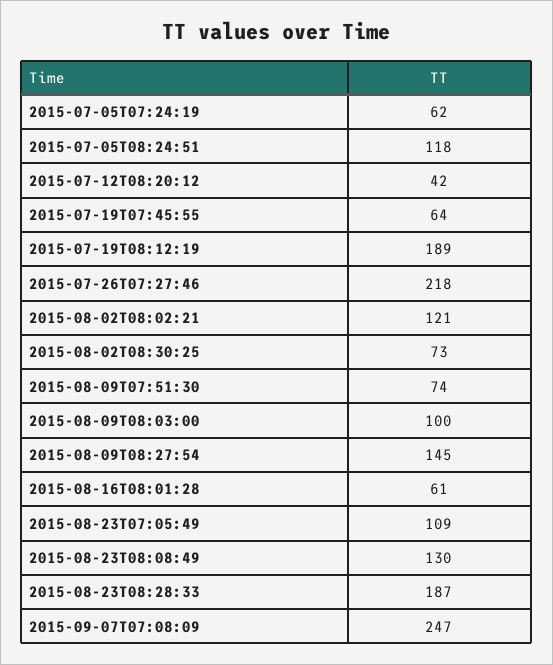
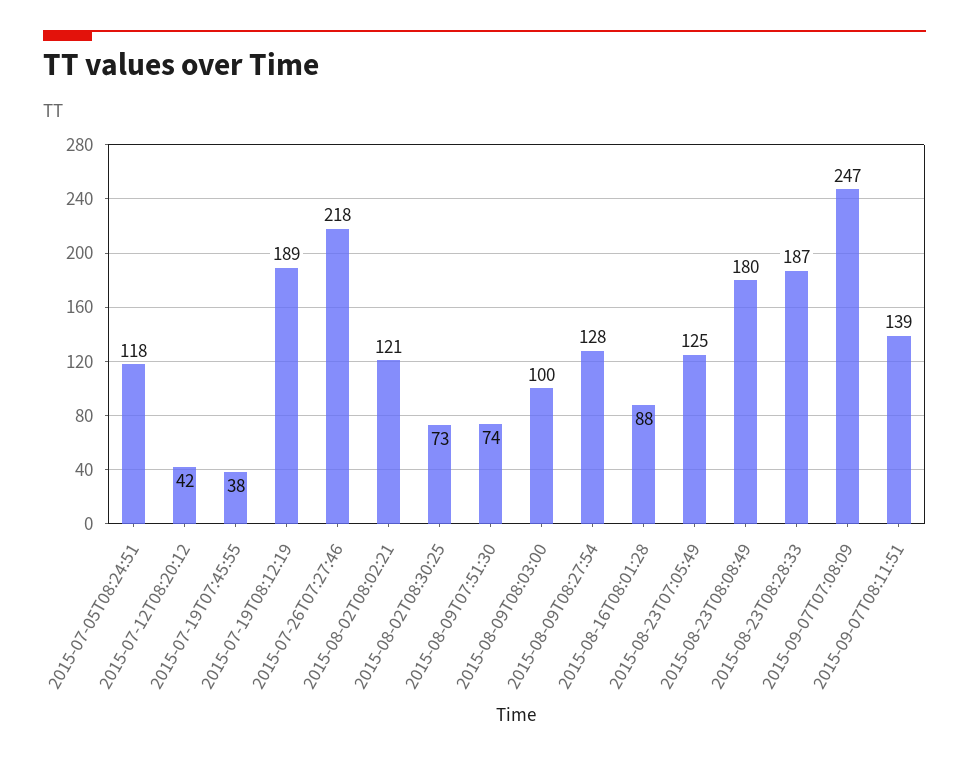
2015-07-05T07:24:19: 62 -> none
2015-07-19T07:45:55: 64 -> 38
2015-08-09T08:27:54: 145 -> 128
2015-08-16T08:01:28: 61 -> 88
2015-08-23T07:05:49: 109 -> 125
2015-08-23T08:08:49: 130 -> 180
2015-09-07T08:11:51: none -> 139

